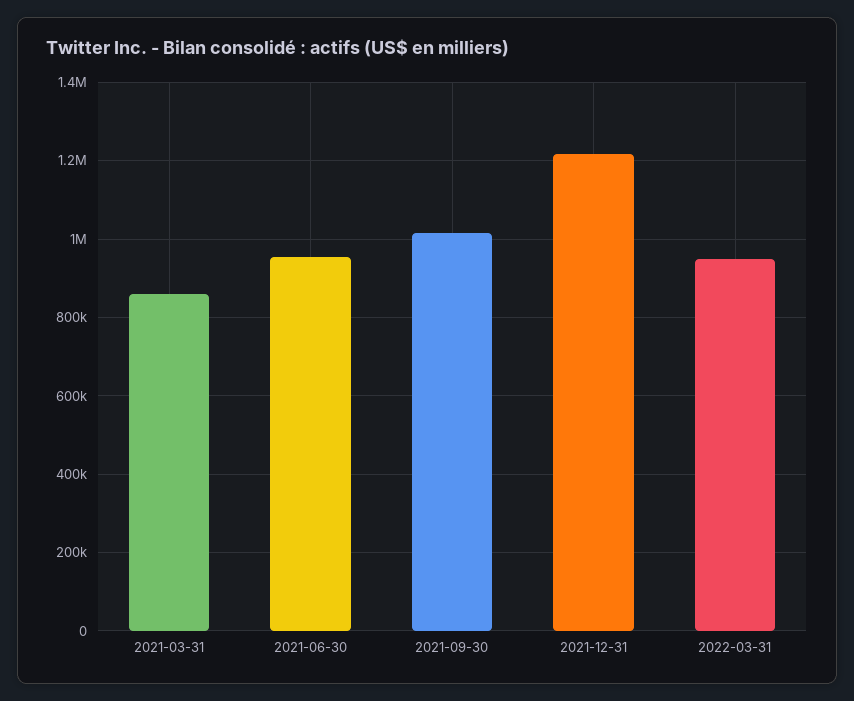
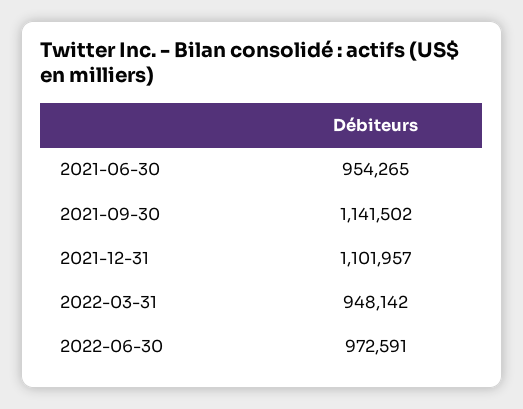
2021-03-31: 860000 -> none
2021-09-30: 1020000 -> 1141502
2021-12-31: 1220000 -> 1101957
2022-06-30: none -> 972591

